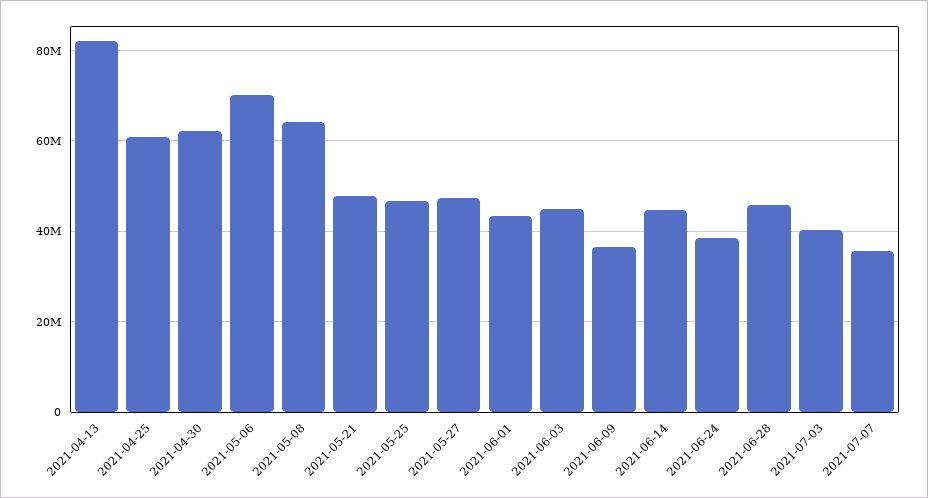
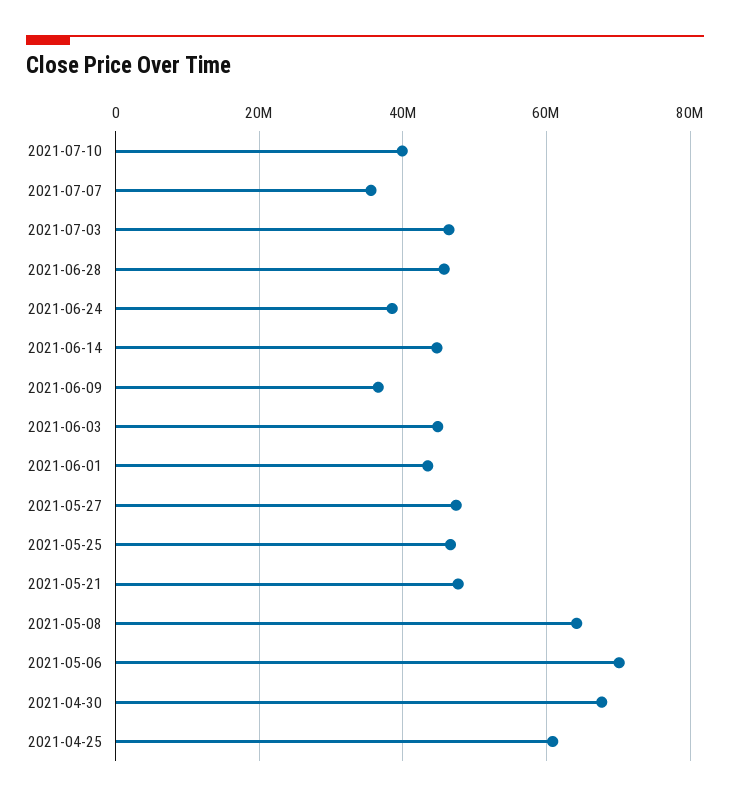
2021-04-13: 82000000 -> none
2021-04-30: 62000000 -> 68000000
2021-07-03: 40000000 -> 46000000
2021-07-10: none -> 40000000

